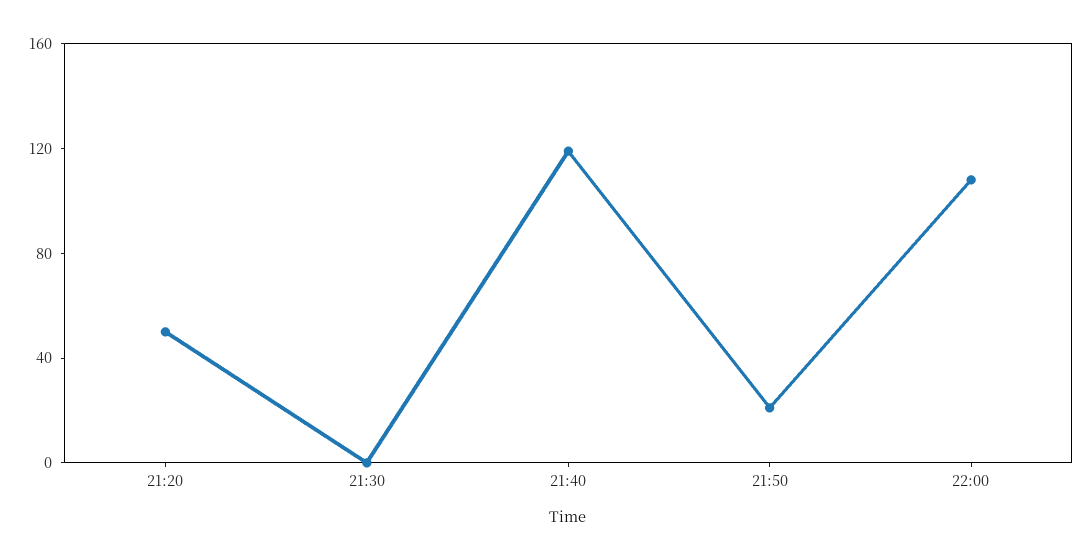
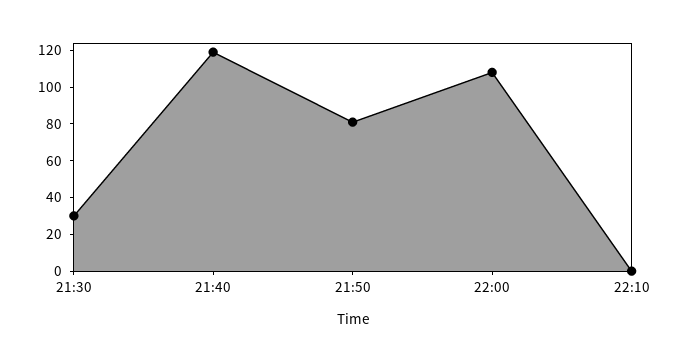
21:20: 50 -> none
21:30: 0 -> 30
21:50: 20 -> 80
22:10: none -> 0

